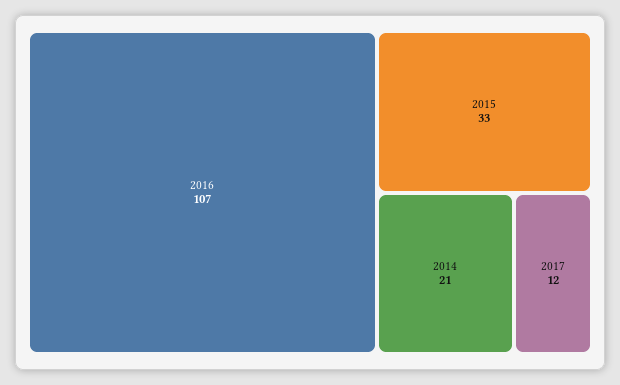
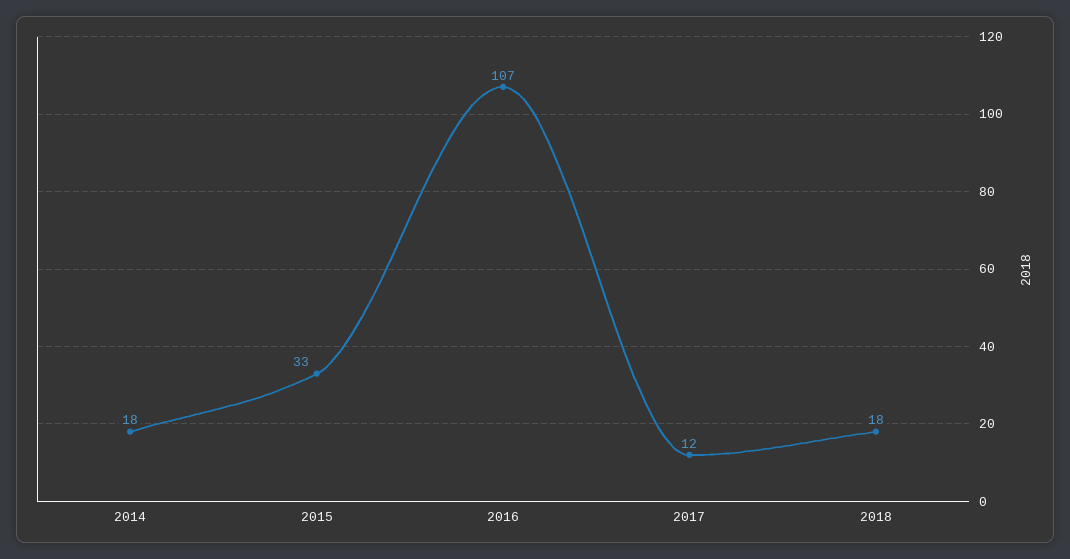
2014: 21 -> 18
2018: none -> 18

